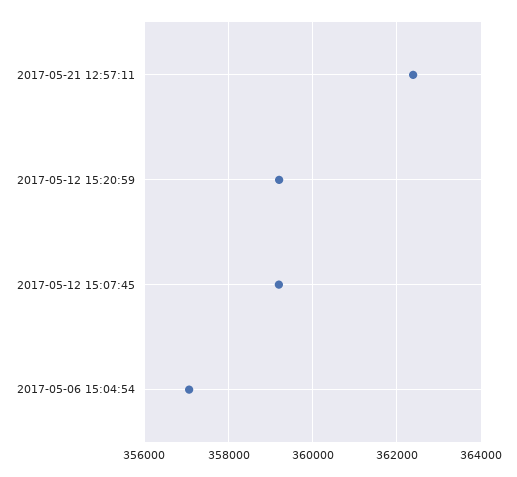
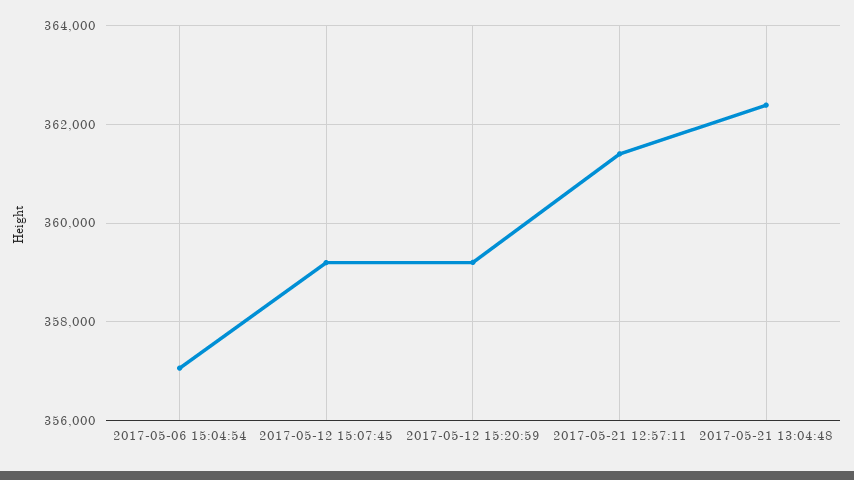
2017-05-21 12:57:11: 362400 -> 361400
2017-05-21 13:04:48: none -> 362400

